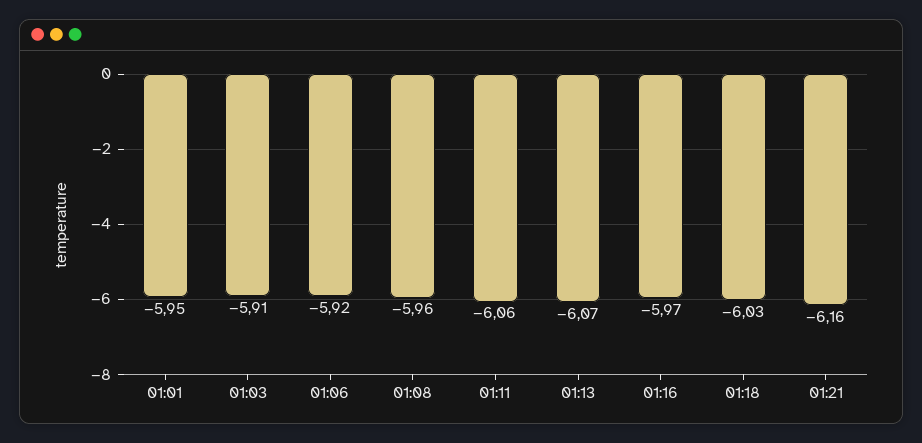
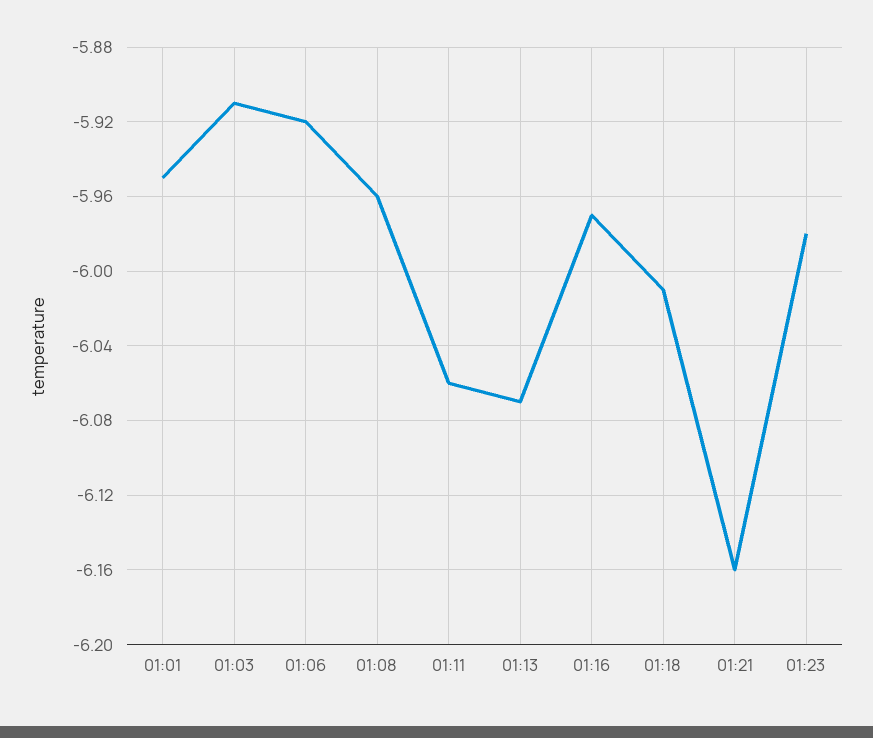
01:18: -6.03 -> -6.01
01:23: none -> -5.98

